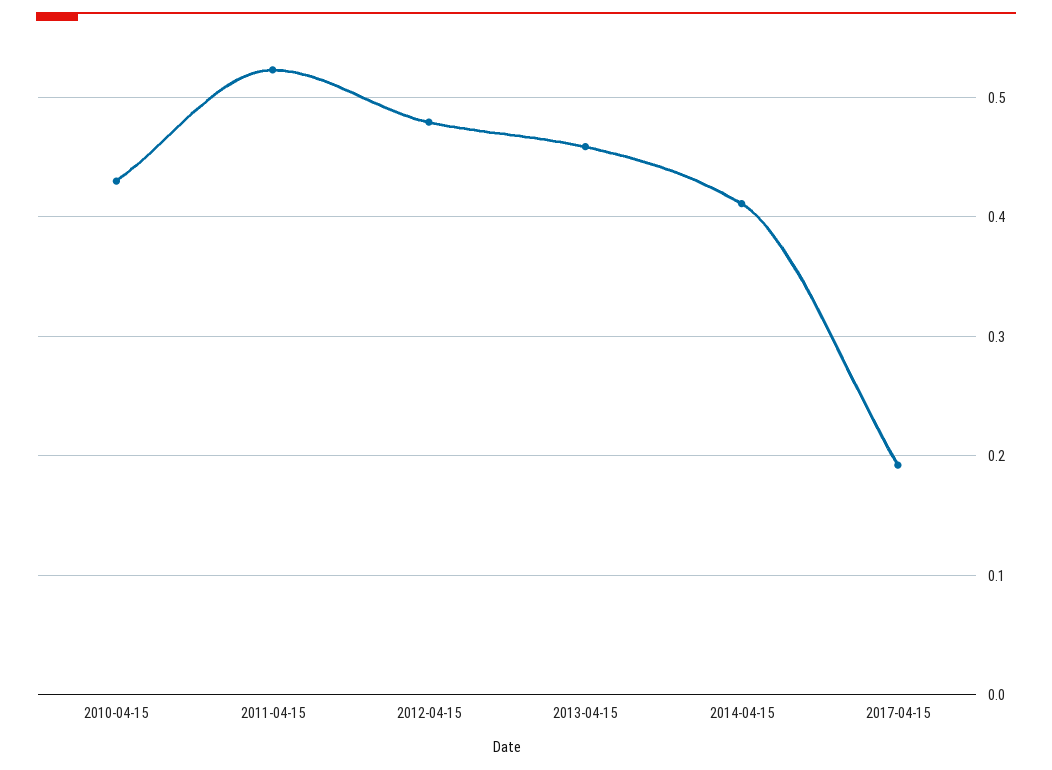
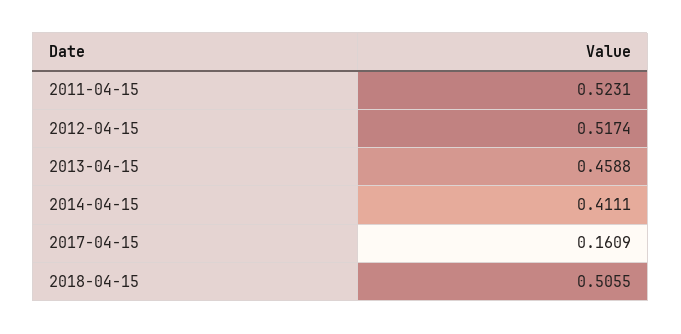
2010-04-15: 0.43 -> none
2012-04-15: 0.48 -> 0.5174
2017-04-15: 0.19 -> 0.1609
2018-04-15: none -> 0.5055

